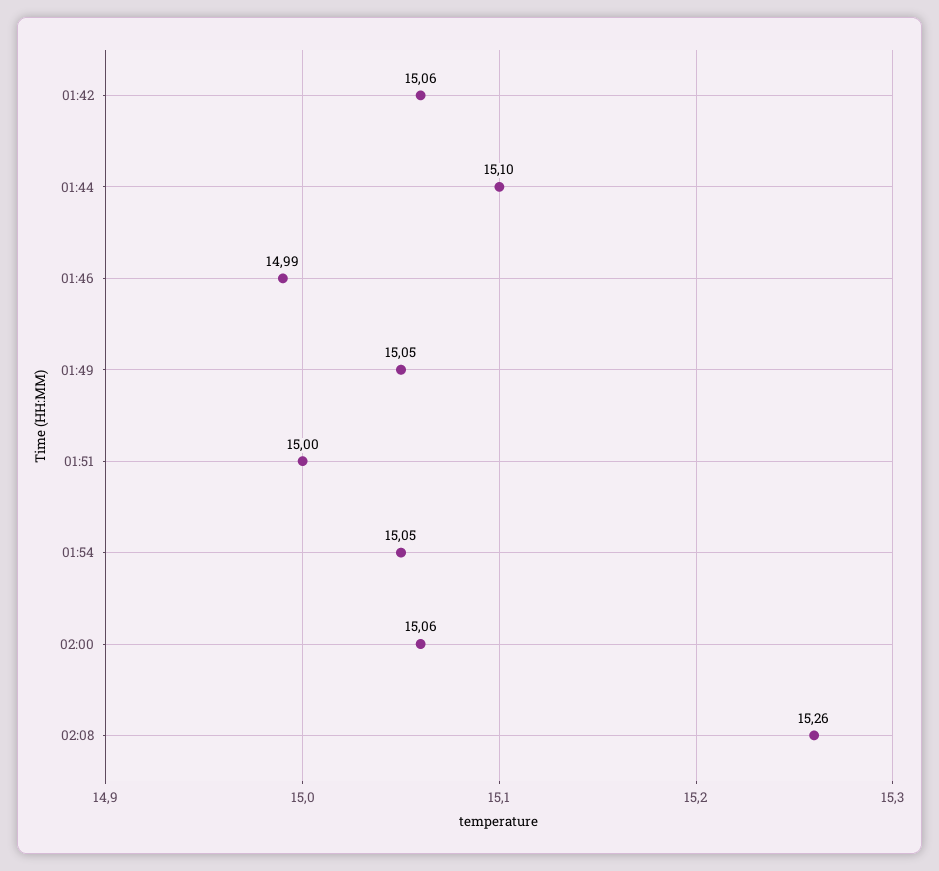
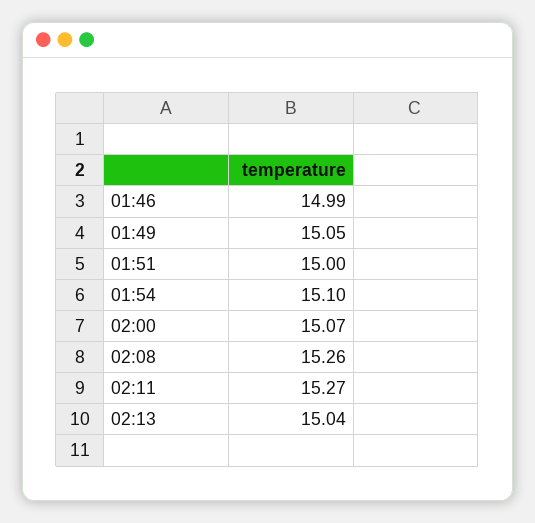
01:42: 15.06 -> none
01:44: 15.1 -> none
01:54: 15.05 -> 15.1
02:00: 15.06 -> 15.07
02:11: none -> 15.27
02:13: none -> 15.04

